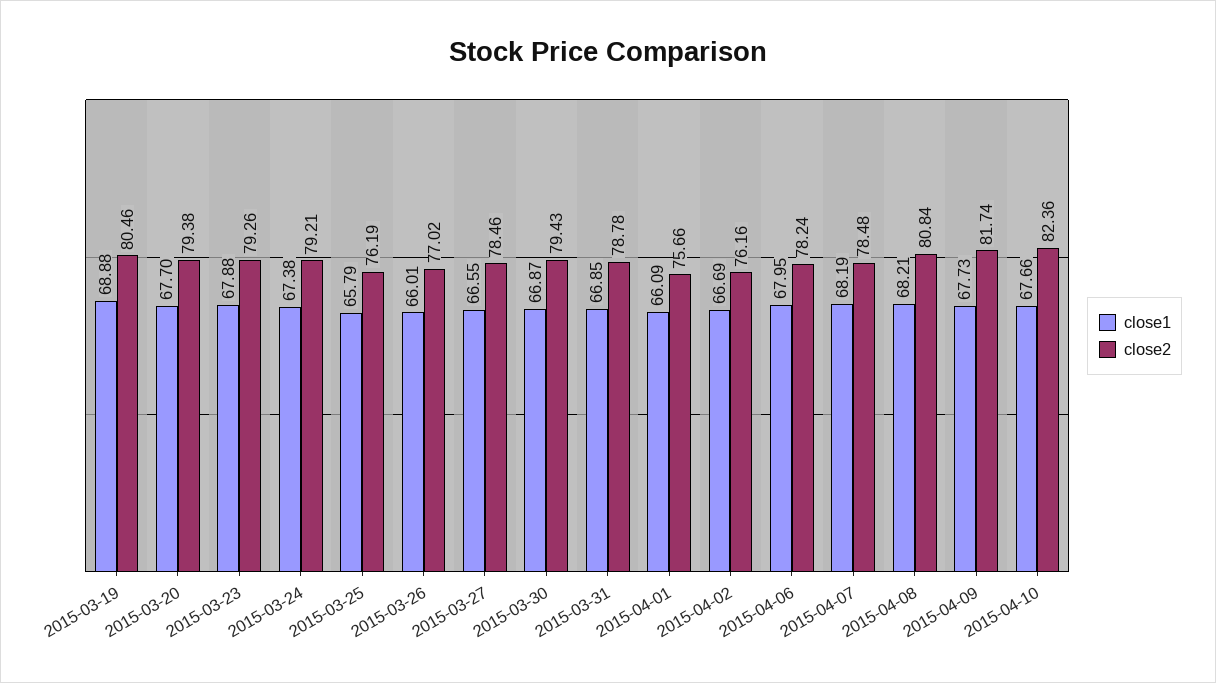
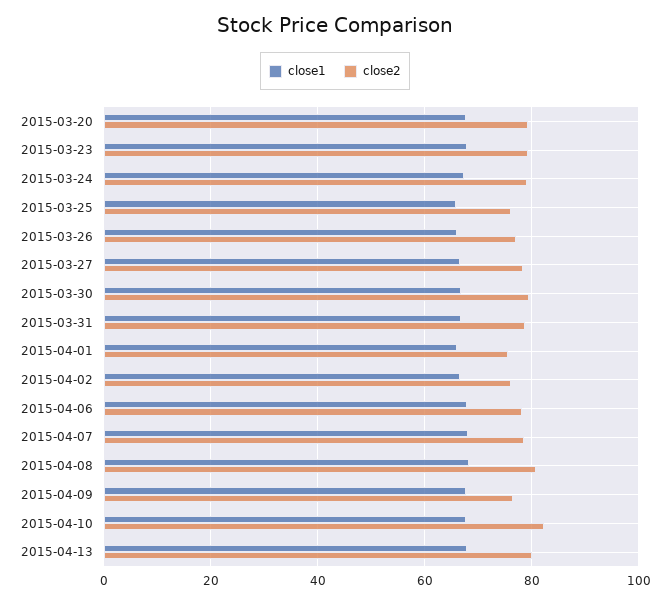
close1, 2015-03-19: 68.88 -> none
close2, 2015-03-19: 80.46 -> none
close2, 2015-04-09: 81.74 -> 76
close1, 2015-04-13: none -> 68
close2, 2015-04-13: none -> 80

